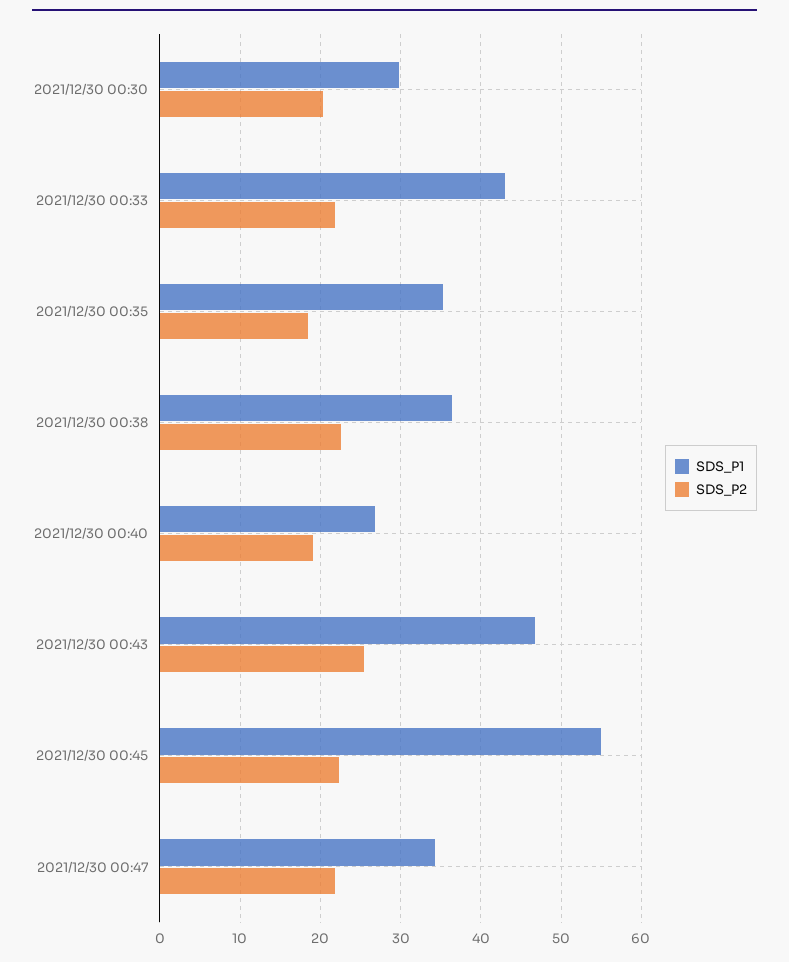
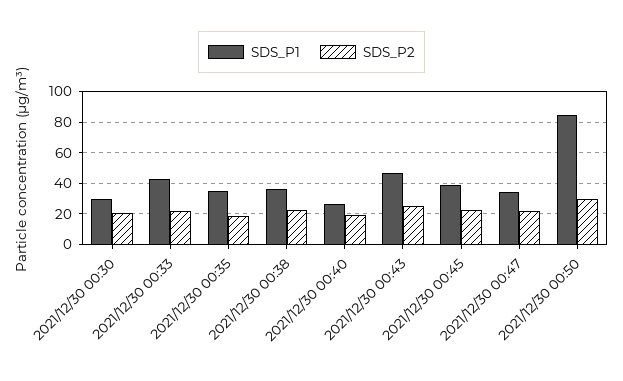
SDS_P1, 2021/12/30 00:45: 55 -> 40
SDS_P1, 2021/12/30 00:50: none -> 85
SDS_P2, 2021/12/30 00:50: none -> 30

